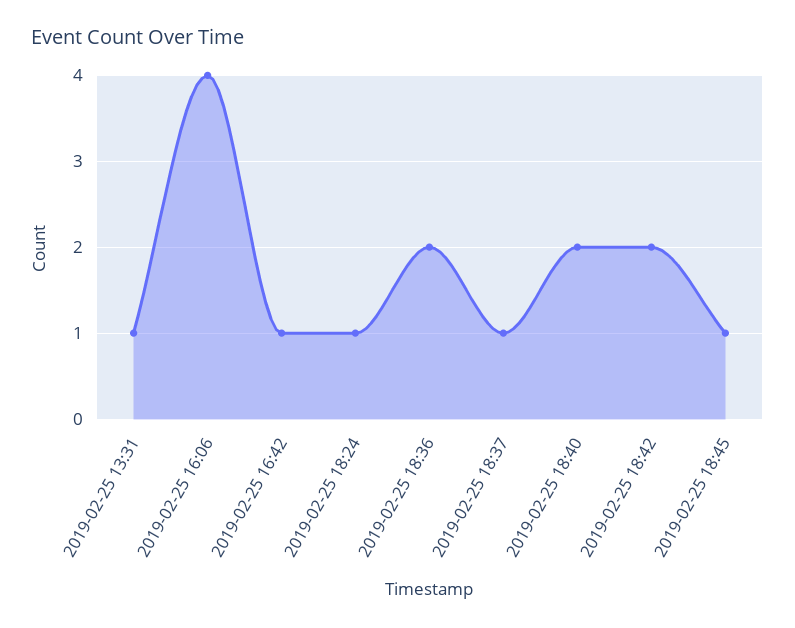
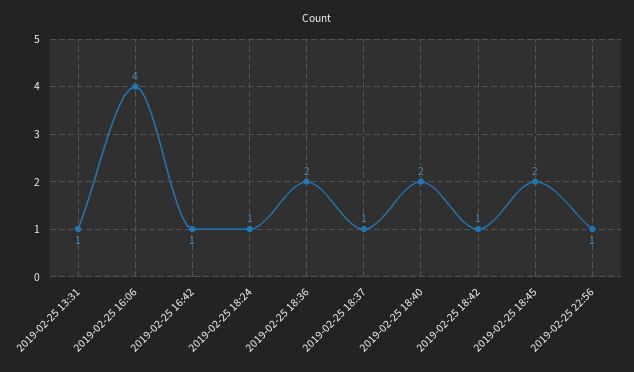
2019-02-25 18:42: 2 -> 1
2019-02-25 18:45: 1 -> 2
2019-02-25 22:56: none -> 1

